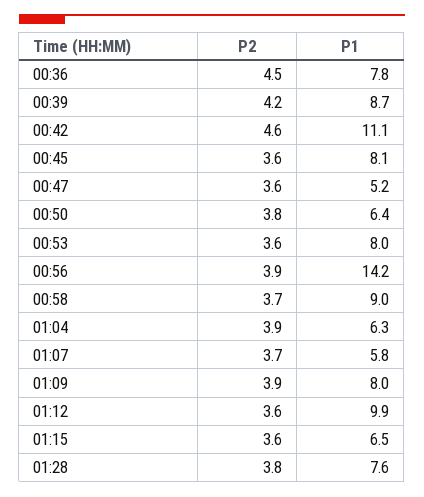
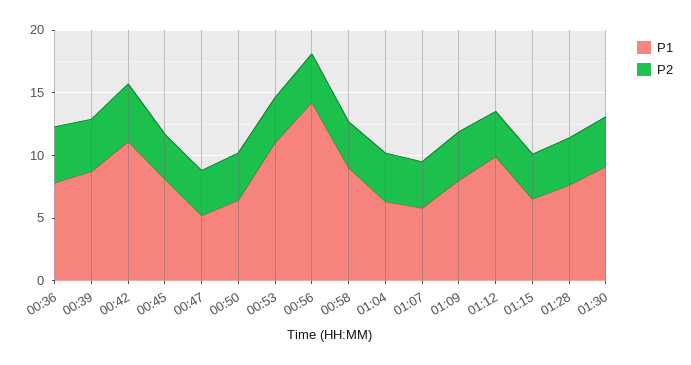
P1, 00:53: 8 -> 11
P1, 01:30: none -> 9
P2, 01:30: none -> 4

